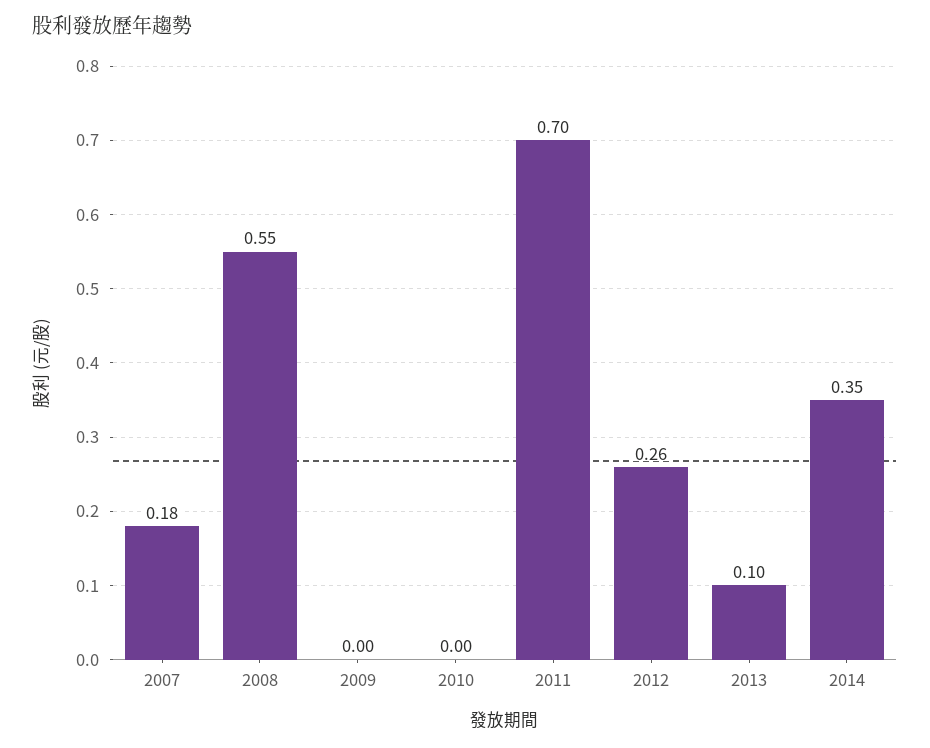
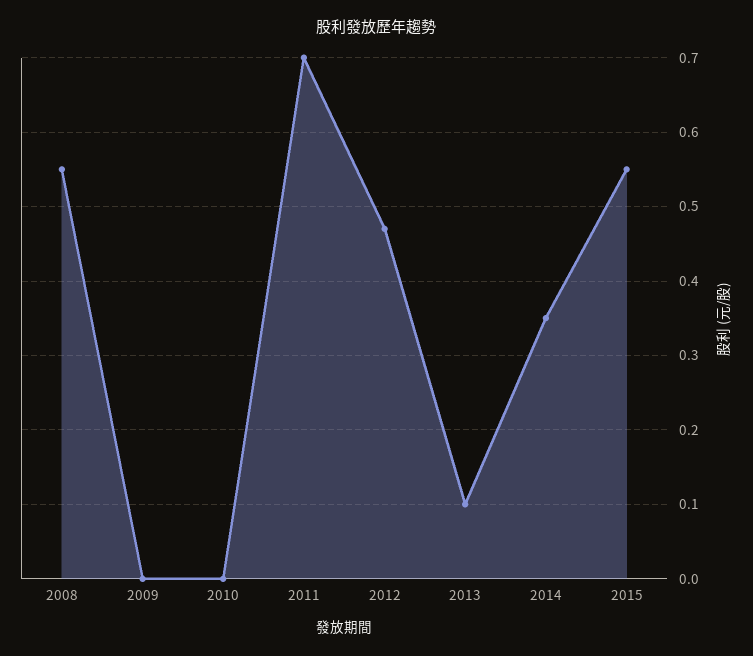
2007: 0.18 -> none
2012: 0.26 -> 0.47
2015: none -> 0.55

